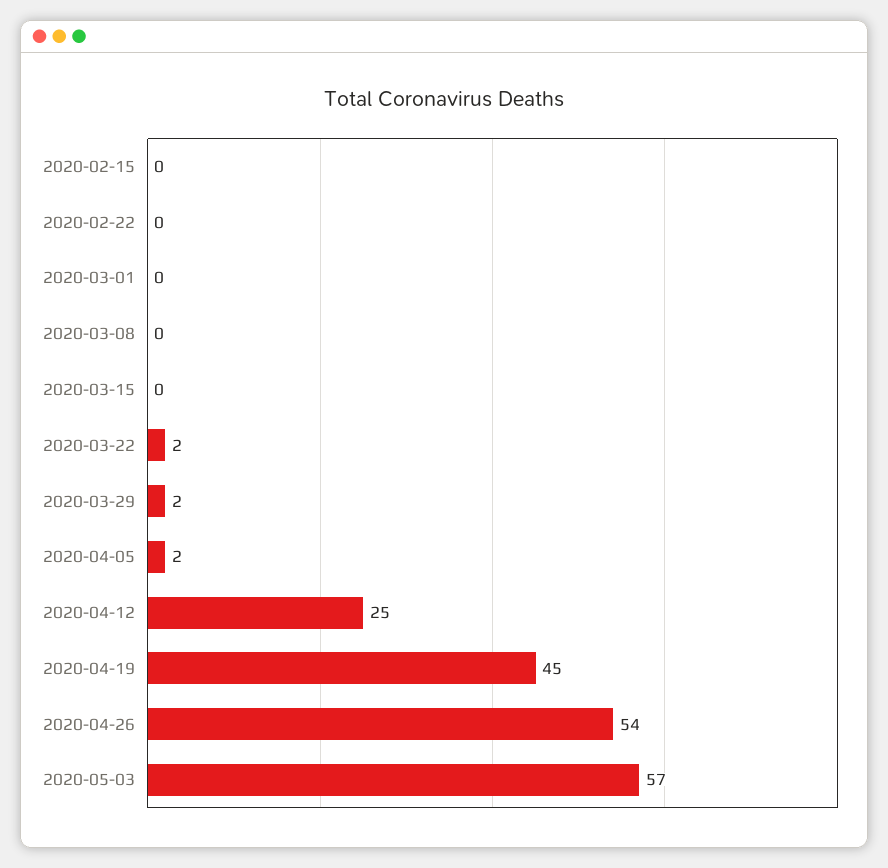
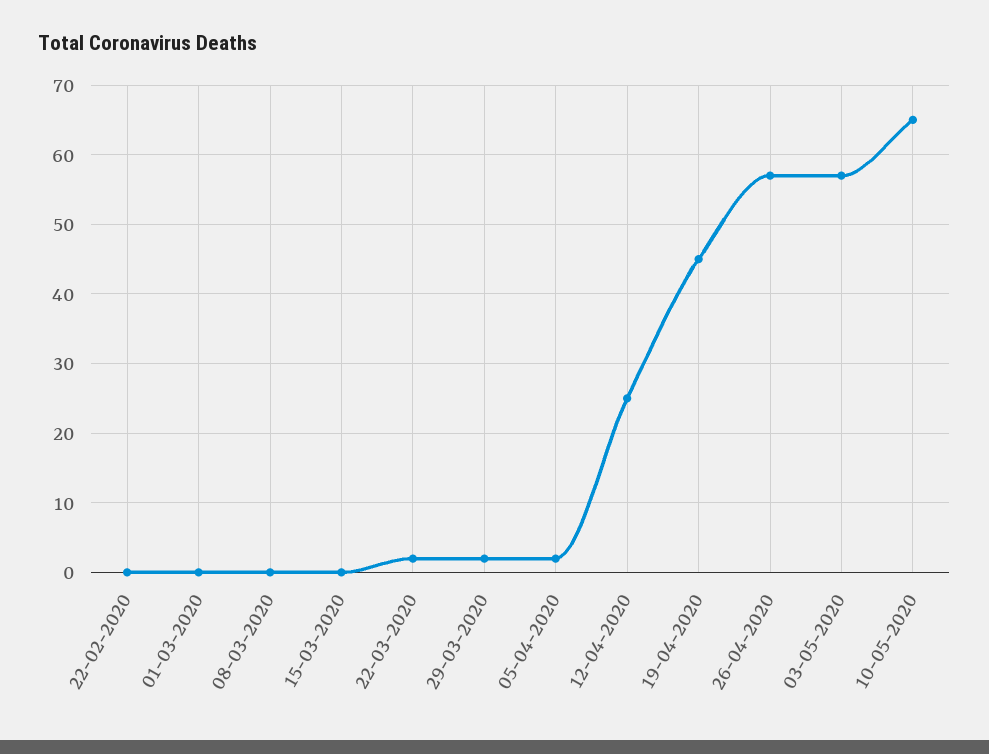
2020-02-15: 0 -> none
2020-04-26: 54 -> 57
10-05-2020: none -> 65

